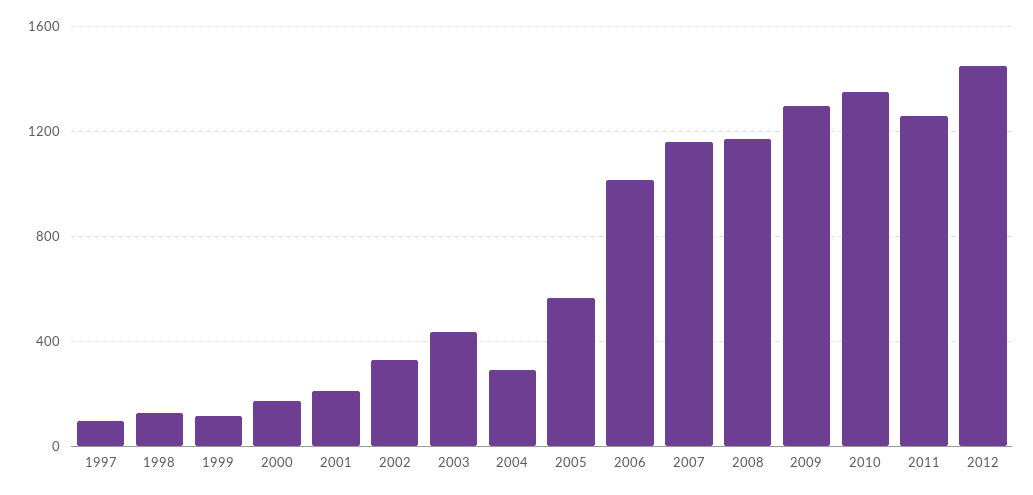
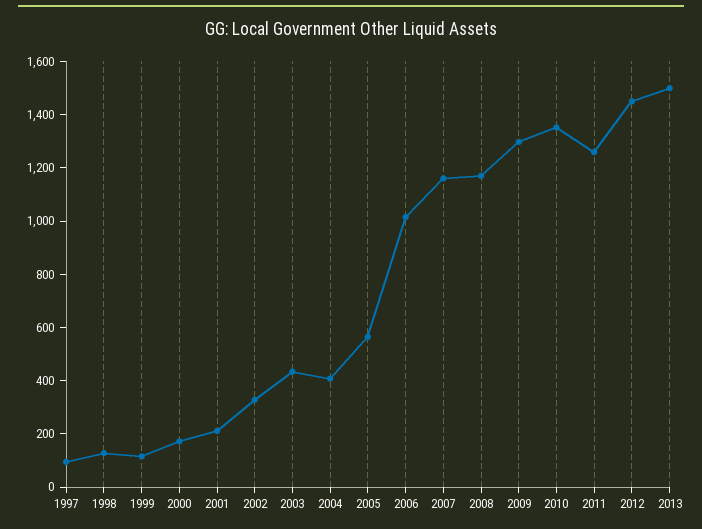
2004: 300 -> 400
2013: none -> 1500

